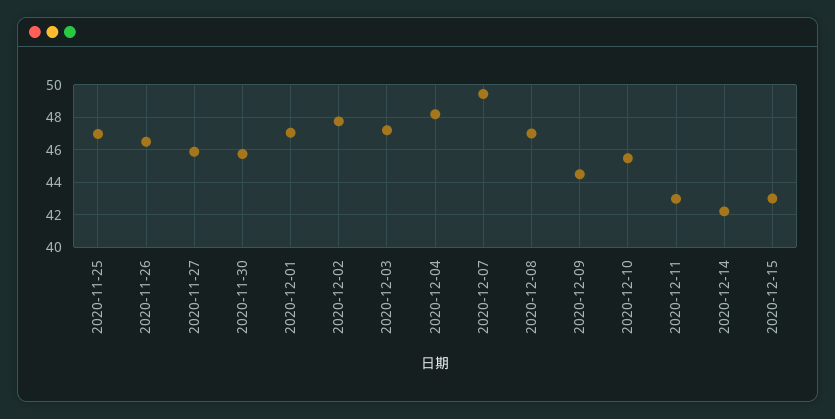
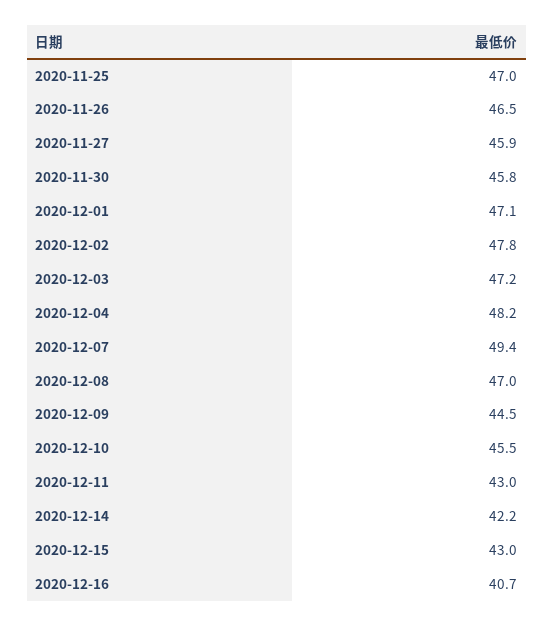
2020-12-16: none -> 40.7

